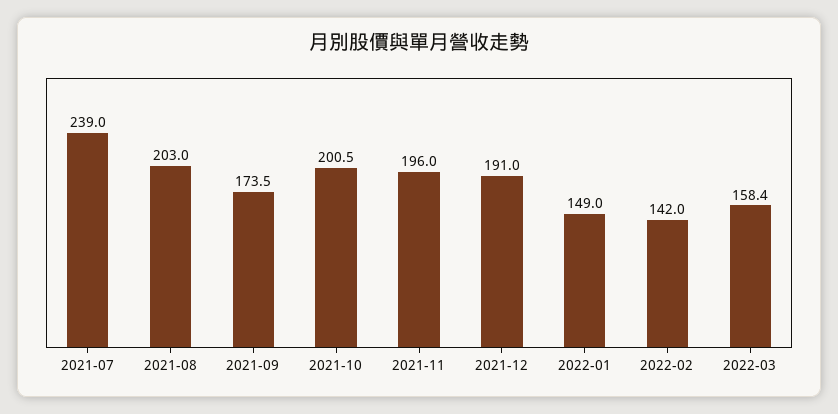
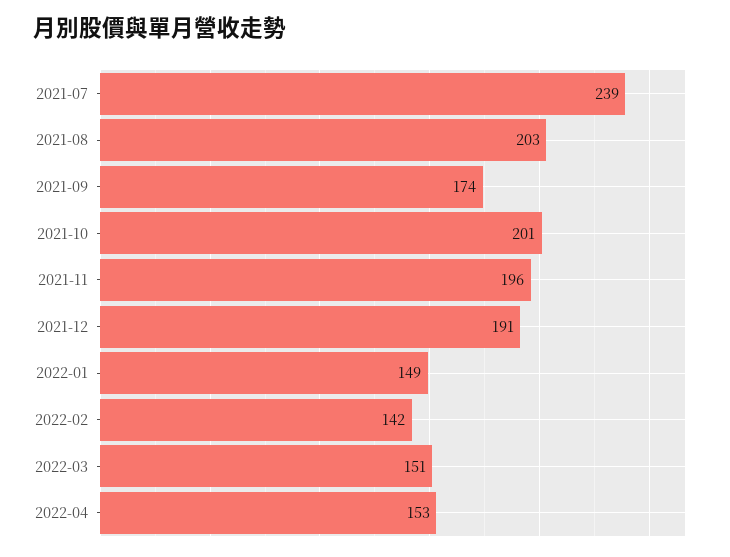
2022-03: 158.4 -> 151
2022-04: none -> 153

